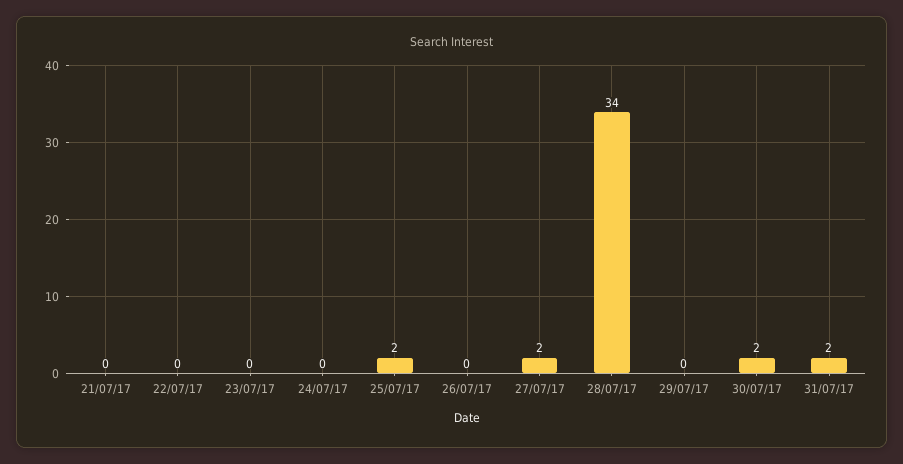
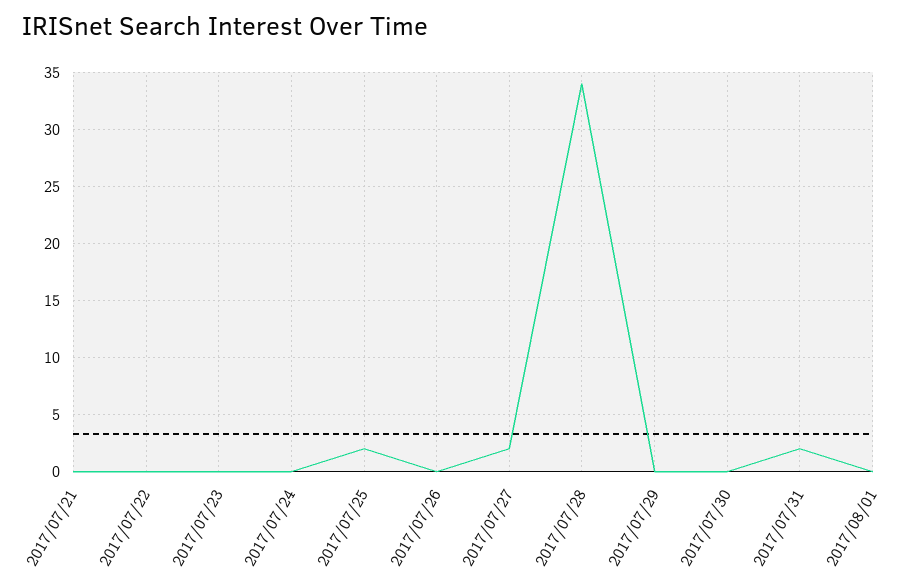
30/07/17: 2 -> 0
2017/08/01: none -> 0

